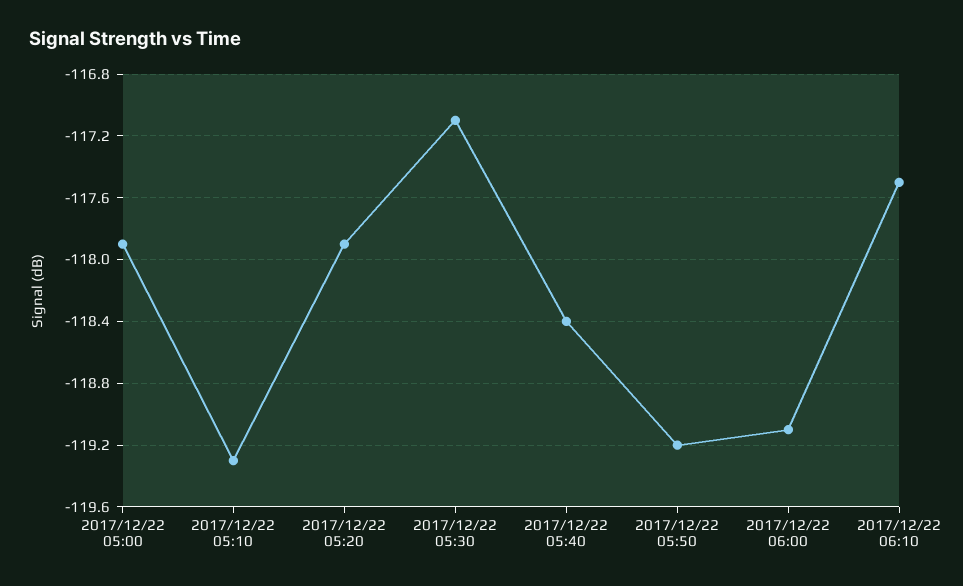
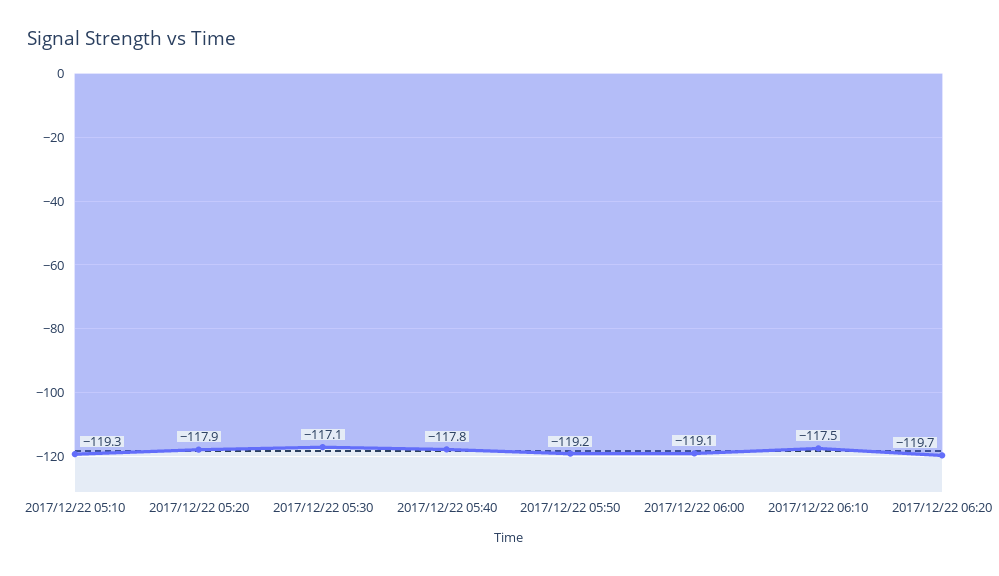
2017/12/22 05:00: -117.9 -> none
2017/12/22 05:40: -118.4 -> -117.8
2017/12/22 06:20: none -> -119.7

